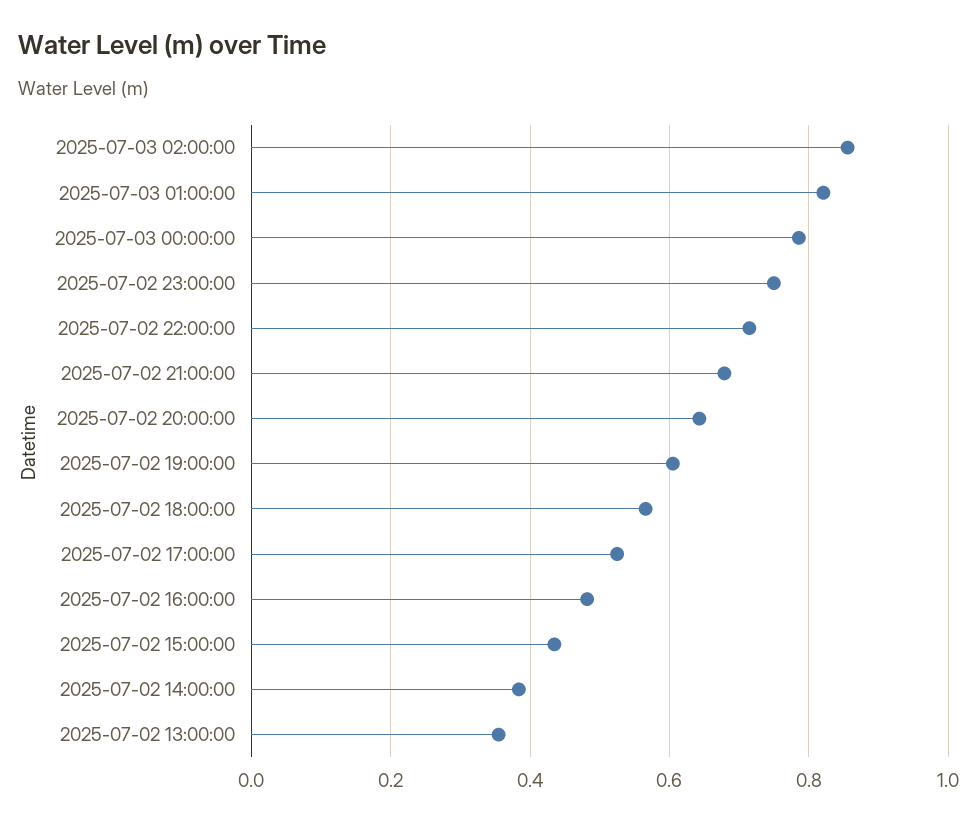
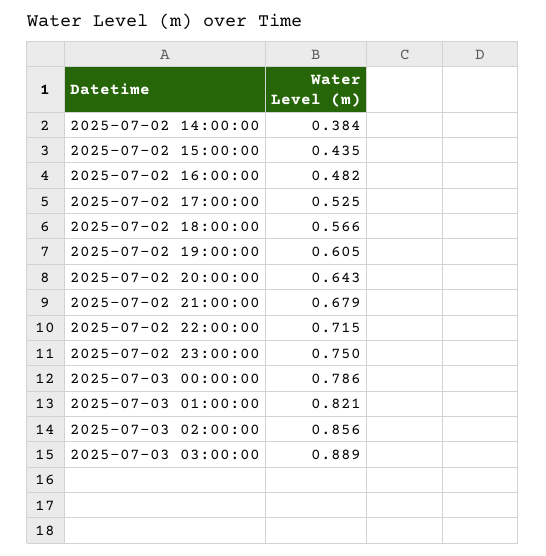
2025-07-02 13:00:00: 0.36 -> none
2025-07-03 03:00:00: none -> 0.889

